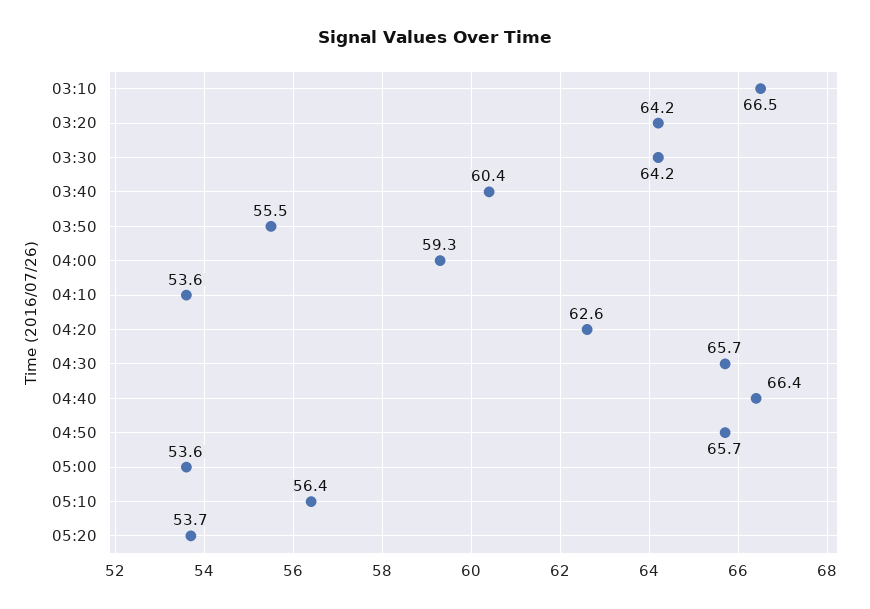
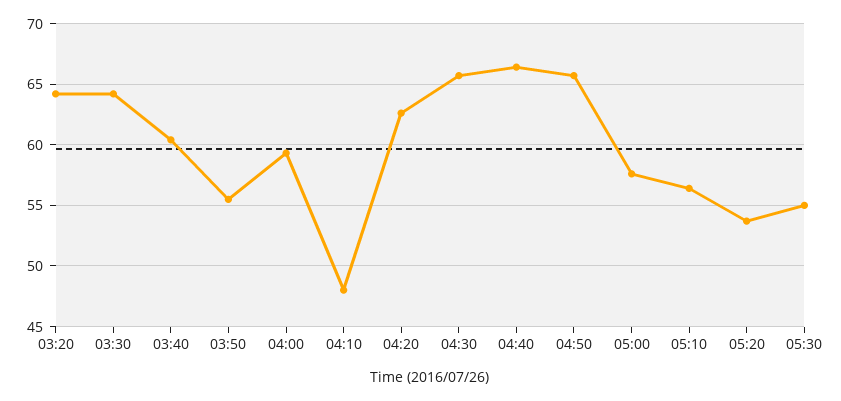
03:10: 66.5 -> none
04:10: 53.6 -> 48
05:00: 53.6 -> 57.5
05:30: none -> 55

